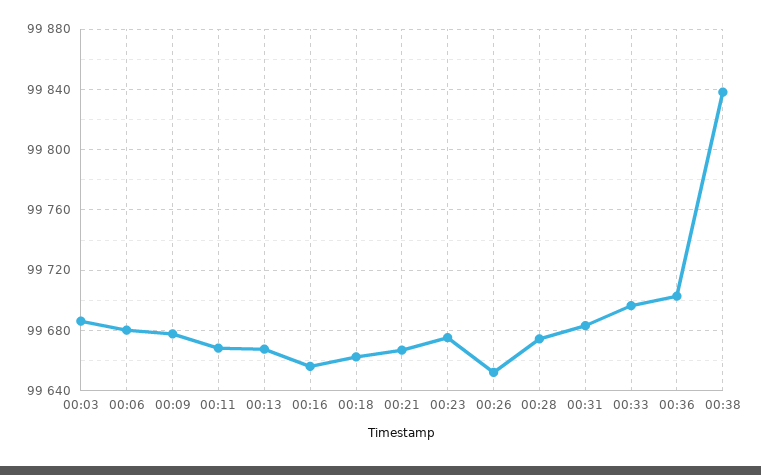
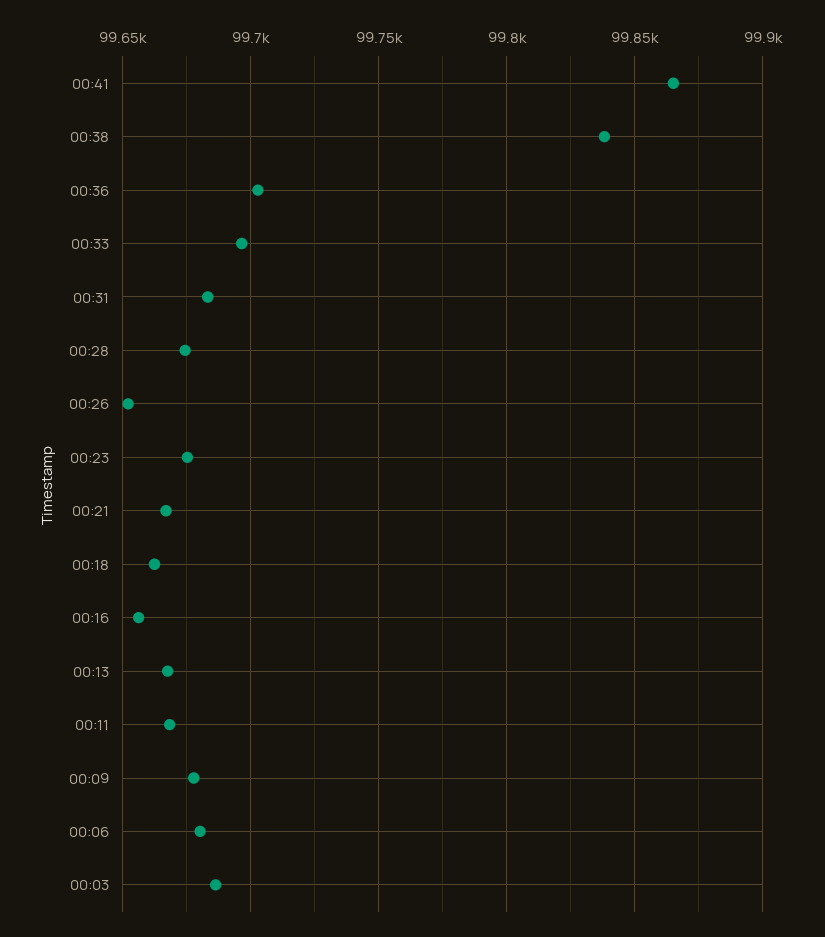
00:41: none -> 99865

